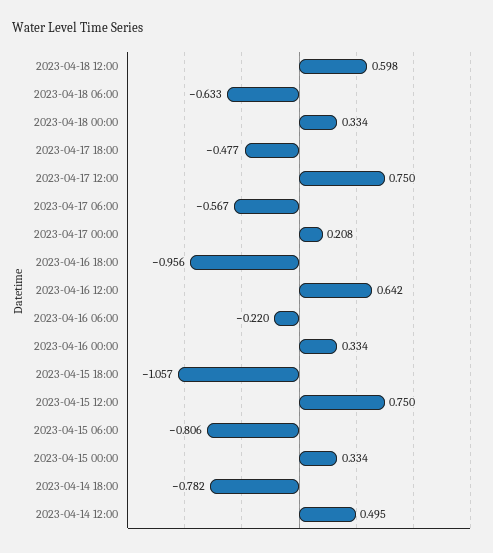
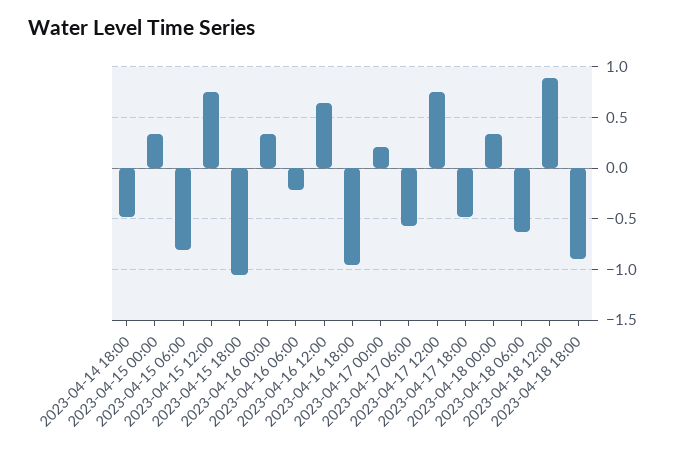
2023-04-18 12:00: 0.598 -> 0.9
2023-04-14 18:00: -0.782 -> -0.5
2023-04-14 12:00: 0.495 -> none
2023-04-18 18:00: none -> -0.9

